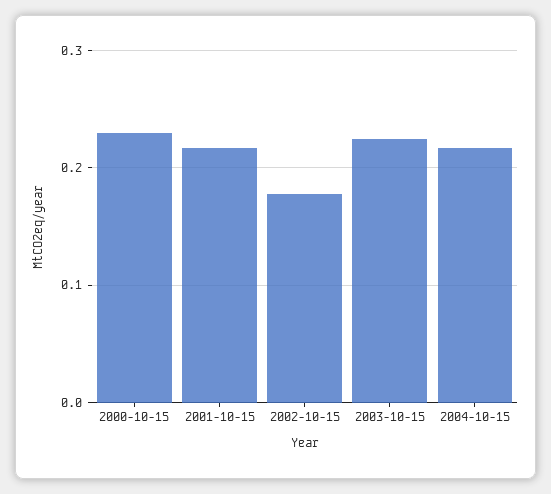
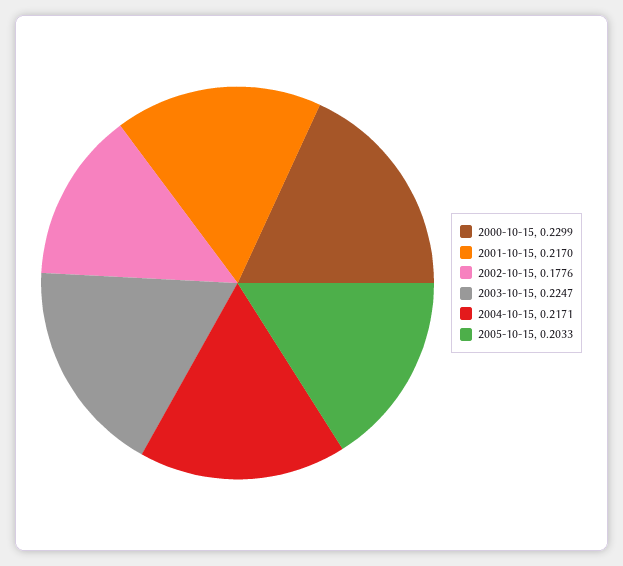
2005-10-15: none -> 0.2033

